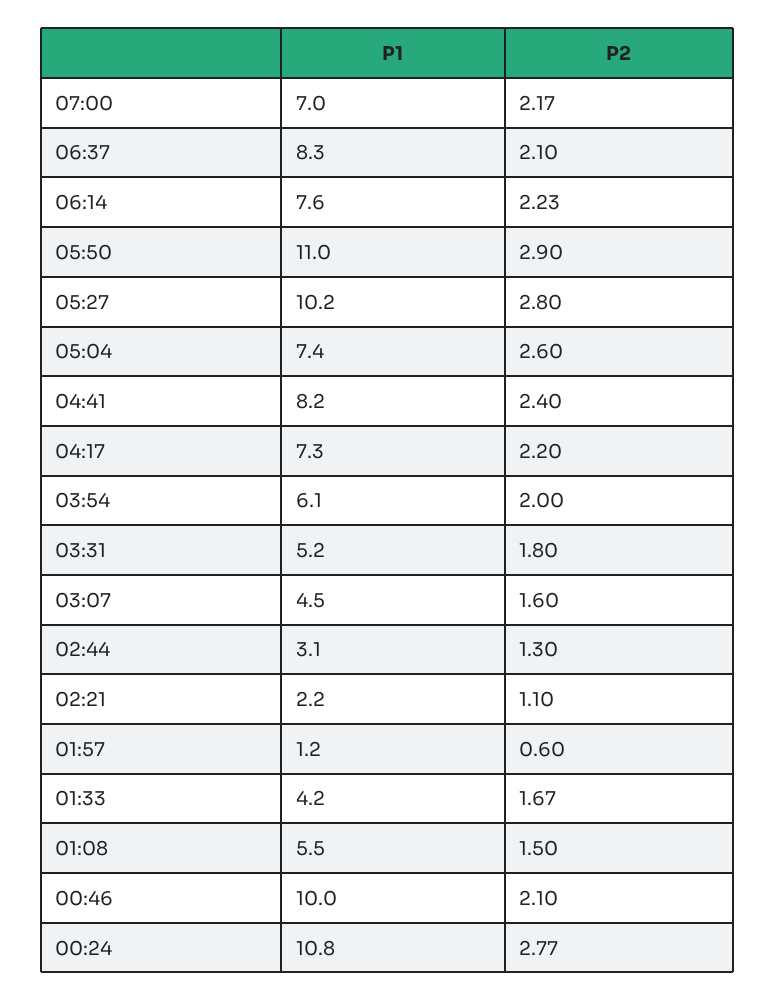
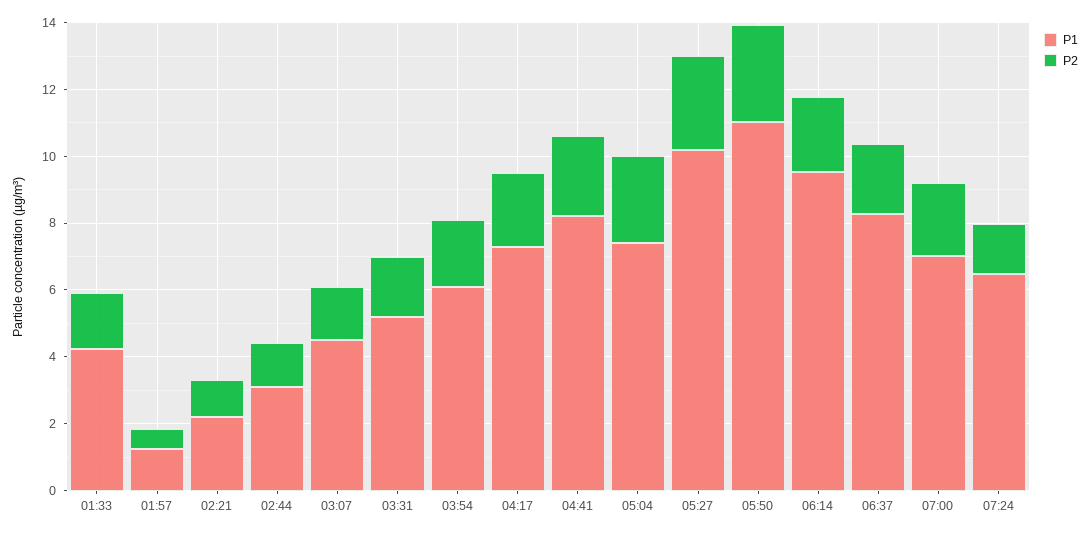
P1, 06:14: 7.6 -> 9.5
P1, 01:08: 5.5 -> none
P2, 01:08: 1.5 -> none
P1, 00:46: 10 -> none
P2, 00:46: 2.1 -> none
P1, 00:24: 10.8 -> none
P2, 00:24: 2.77 -> none
P1, 07:24: none -> 6.5
P2, 07:24: none -> 1.5

